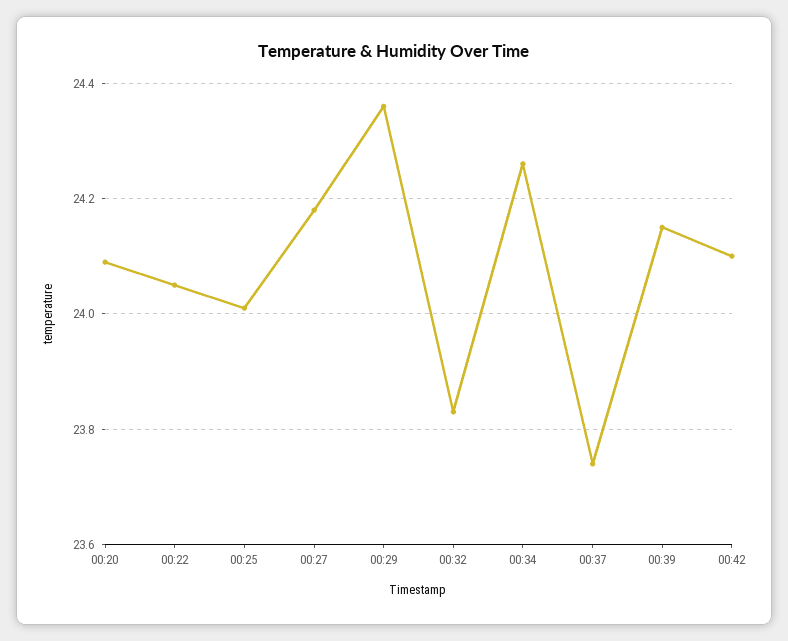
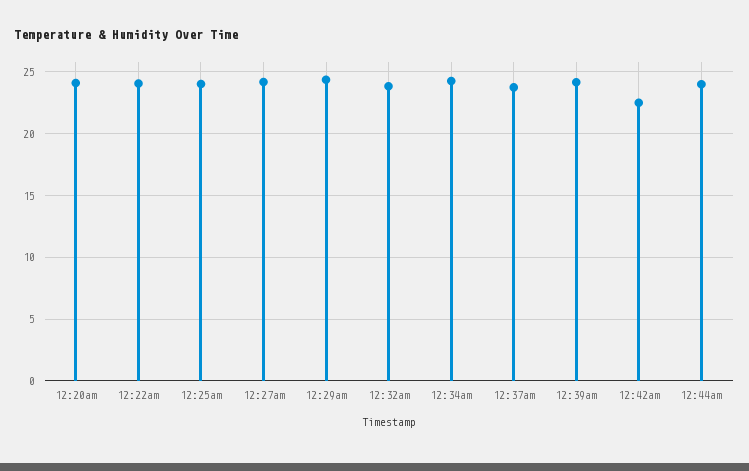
00:42: 24.1 -> 22.5
12:44am: none -> 24

